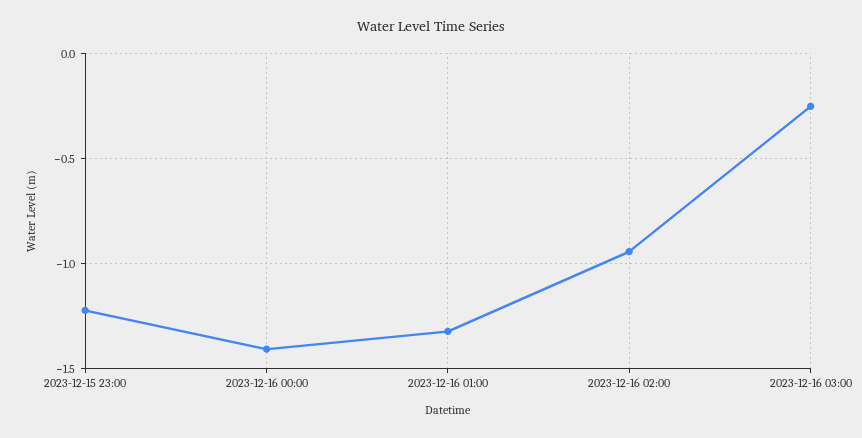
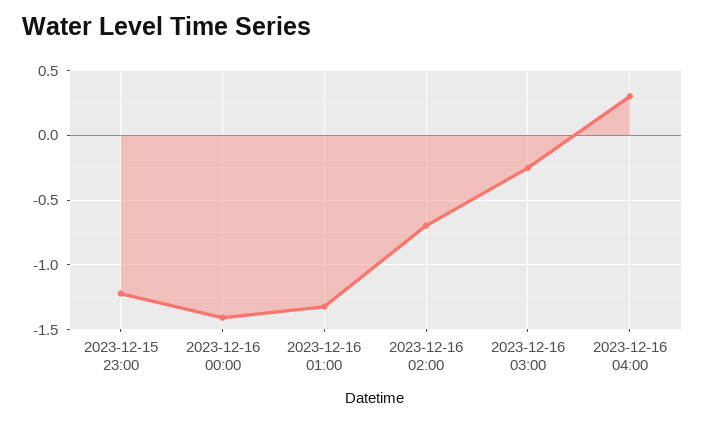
2023-12-16 02:00: -0.95 -> -0.7
2023-12-16 04:00: none -> 0.3

